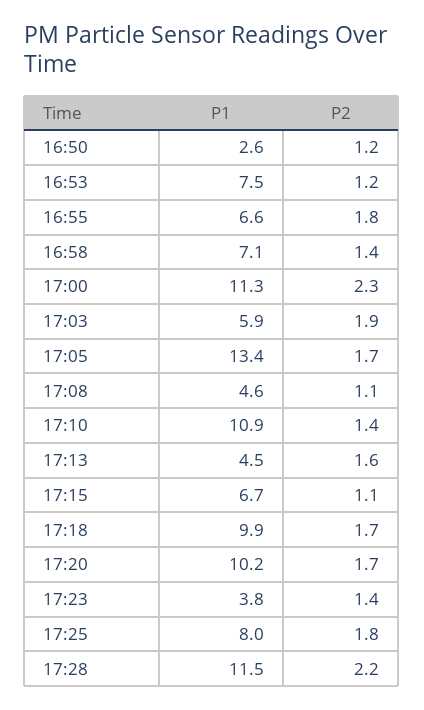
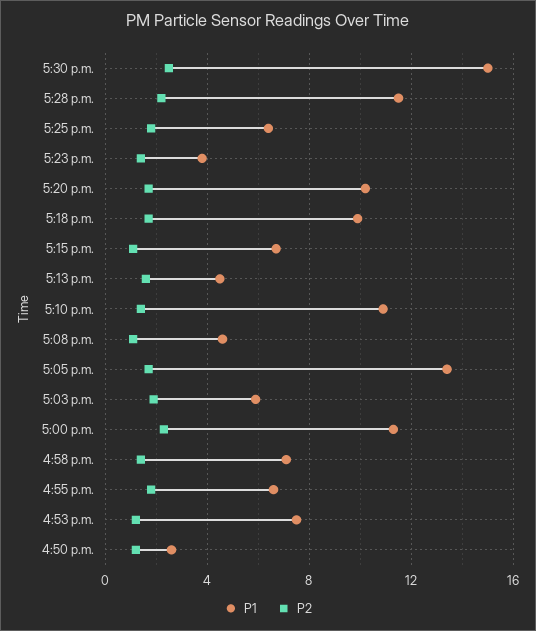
P1, 17:25: 8 -> 6.5
P1, 5:30 p.m.: none -> 15
P2, 5:30 p.m.: none -> 2.5

